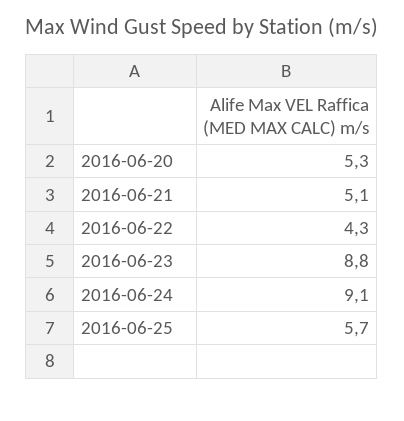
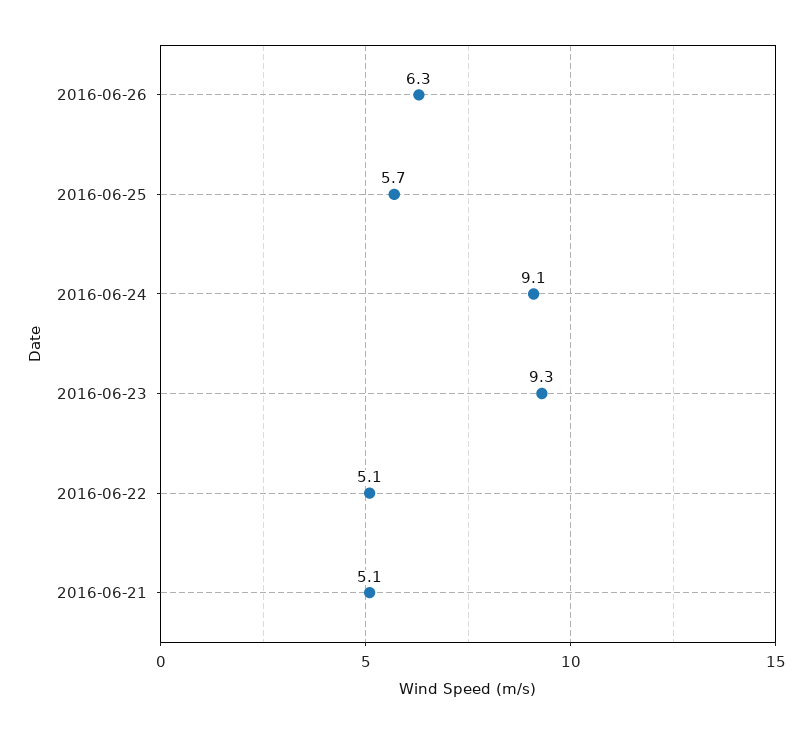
2016-06-20: 5.3 -> none
2016-06-22: 4.3 -> 5.1
2016-06-23: 8.8 -> 9.3
2016-06-26: none -> 6.3

